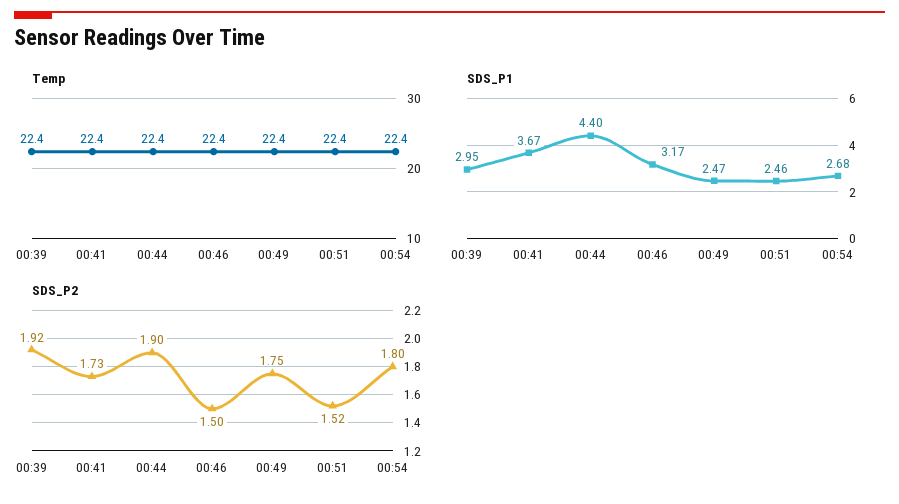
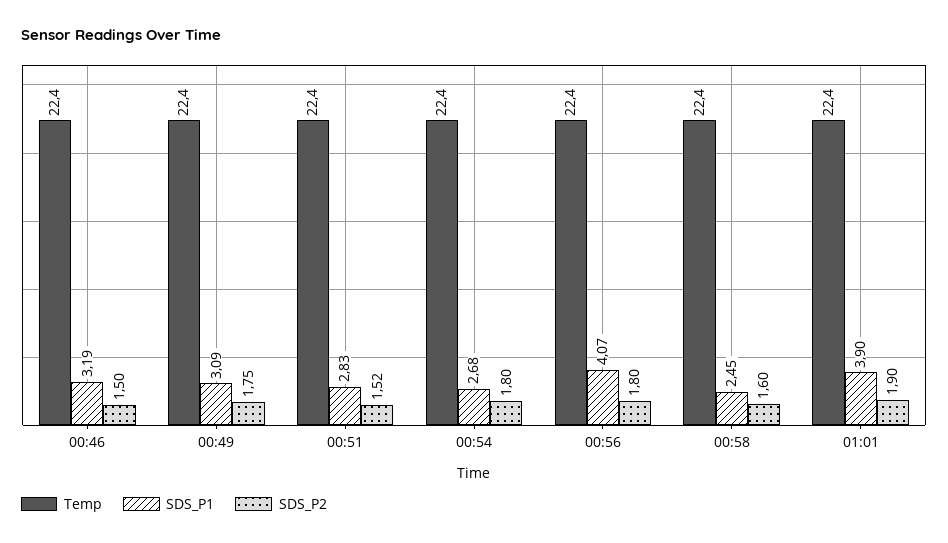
Temp, 00:39: 22.4 -> none
Temp, 00:41: 22.4 -> none
Temp, 00:44: 22.4 -> none
SDS_P1, 00:39: 2.95 -> none
SDS_P1, 00:41: 3.67 -> none
SDS_P1, 00:44: 4.4 -> none
SDS_P1, 00:46: 3.17 -> 3.19
SDS_P1, 00:49: 2.47 -> 3.09
SDS_P1, 00:51: 2.46 -> 2.83
SDS_P2, 00:39: 1.92 -> none
SDS_P2, 00:41: 1.73 -> none
SDS_P2, 00:44: 1.9 -> none
Temp, 00:56: none -> 22.4
SDS_P1, 00:56: none -> 4.07
SDS_P2, 00:56: none -> 1.8
Temp, 00:58: none -> 22.4
SDS_P1, 00:58: none -> 2.45
SDS_P2, 00:58: none -> 1.6
Temp, 01:01: none -> 22.4
SDS_P1, 01:01: none -> 3.9
SDS_P2, 01:01: none -> 1.9

